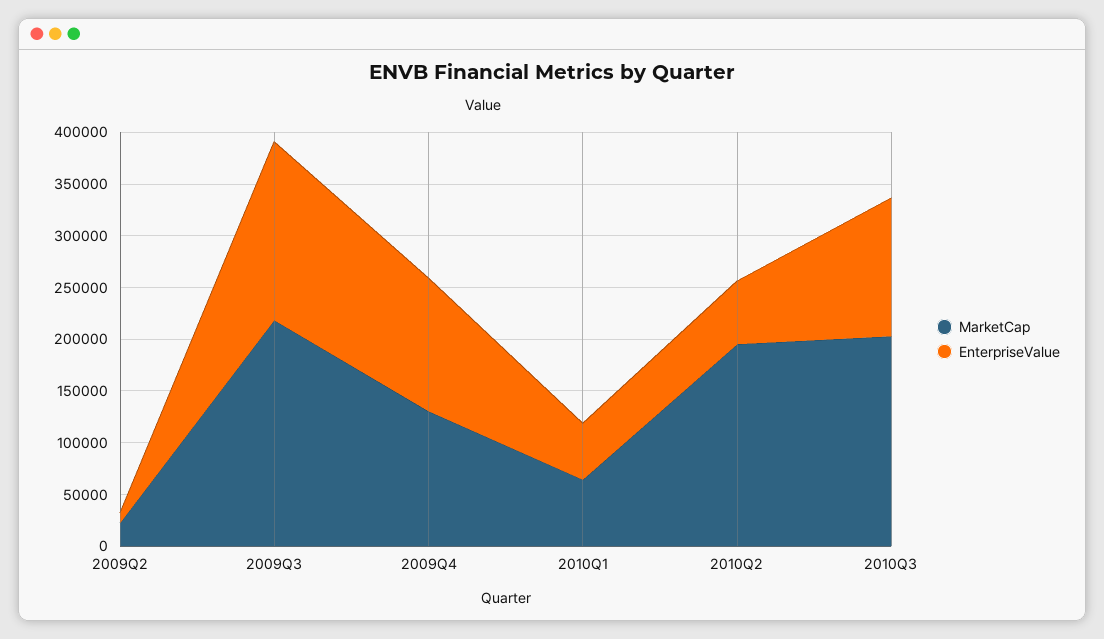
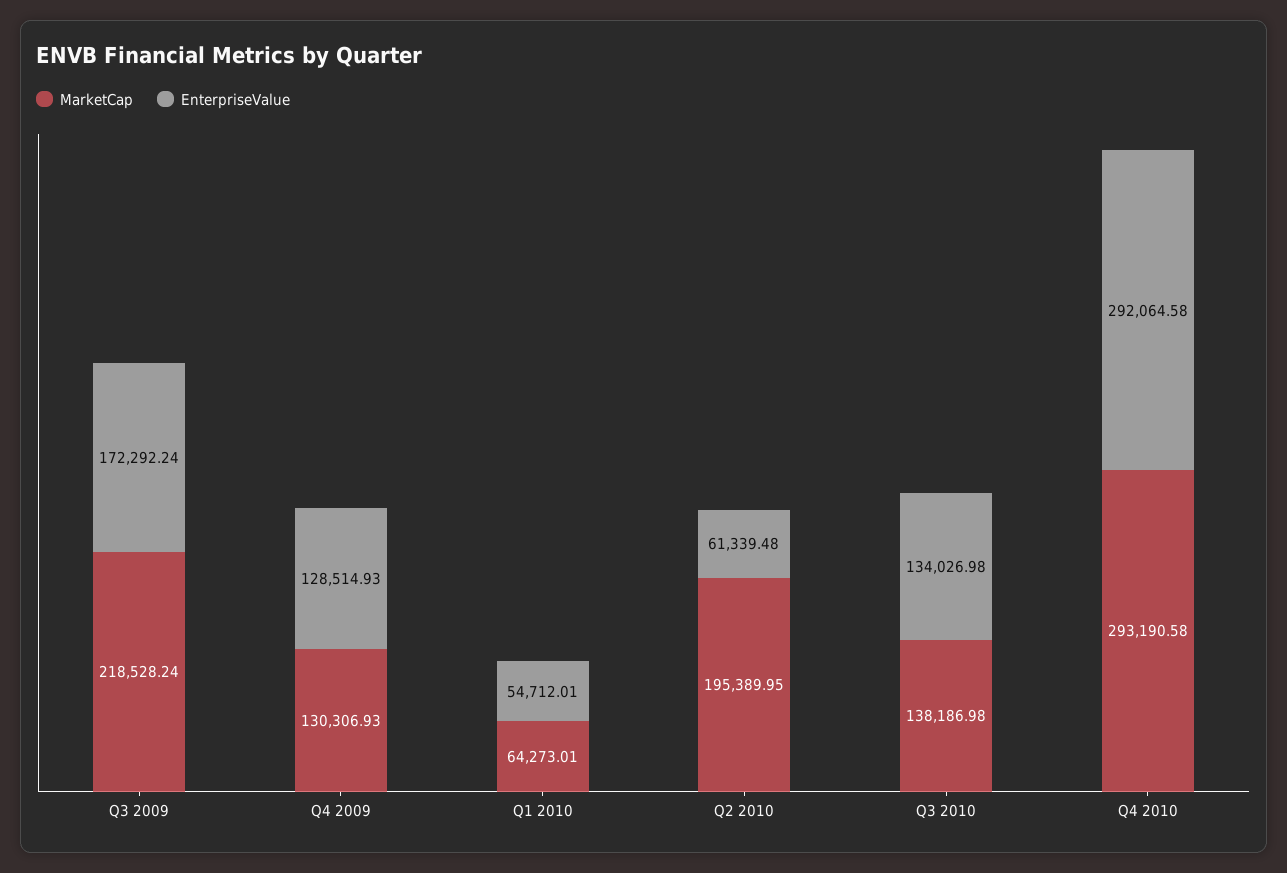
MarketCap, 2009Q2: 20000 -> none
EnterpriseValue, 2009Q2: 10000 -> none
MarketCap, 2010Q3: 200000 -> 138186.98
MarketCap, Q4 2010: none -> 293190.58
EnterpriseValue, Q4 2010: none -> 292064.58

